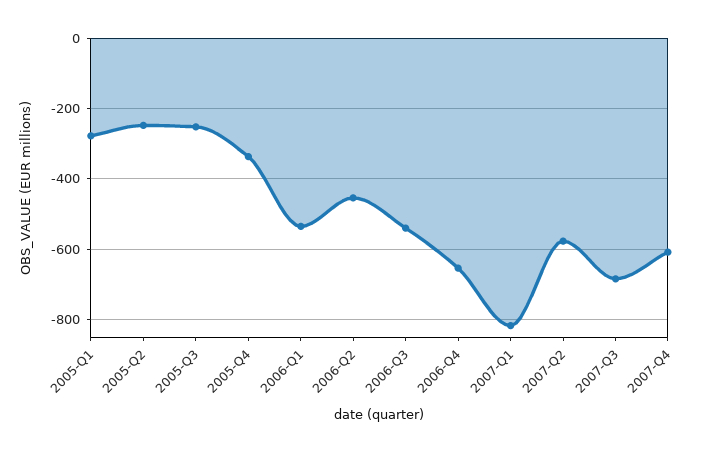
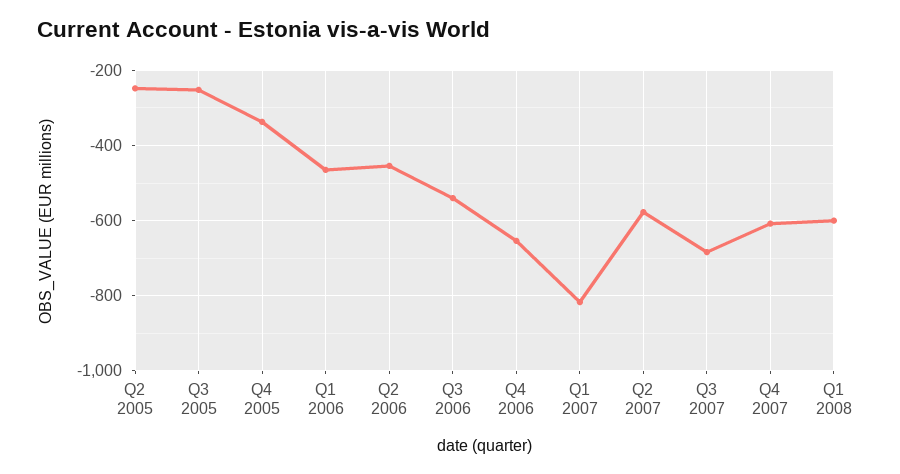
2005-Q1: -280 -> none
2006-Q1: -540 -> -460
Q1 2008: none -> -600

